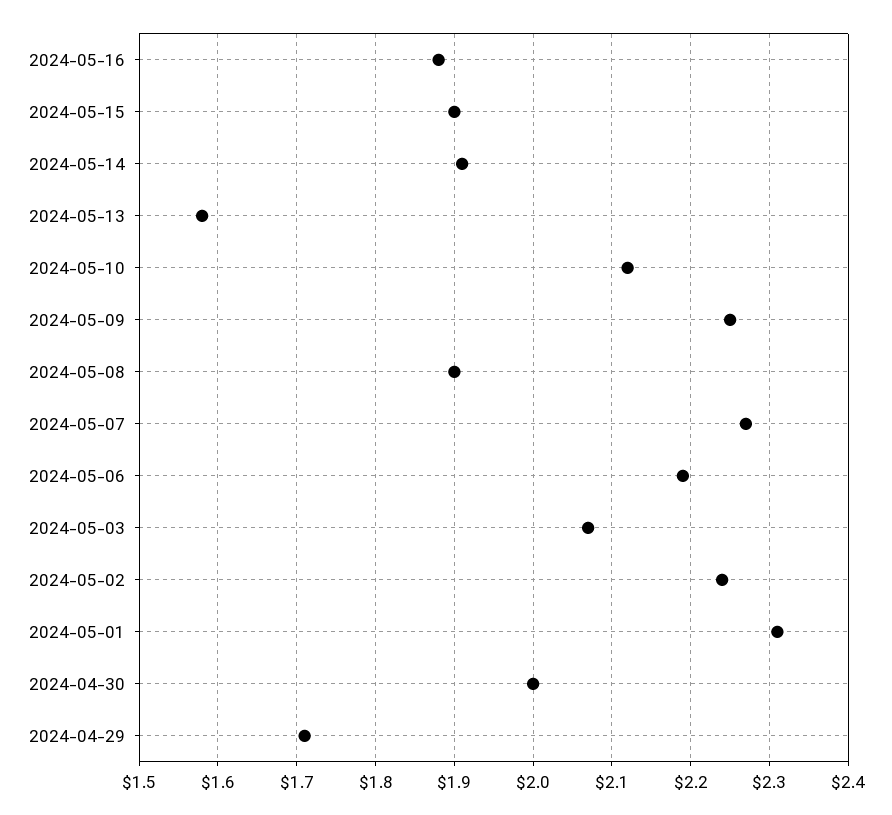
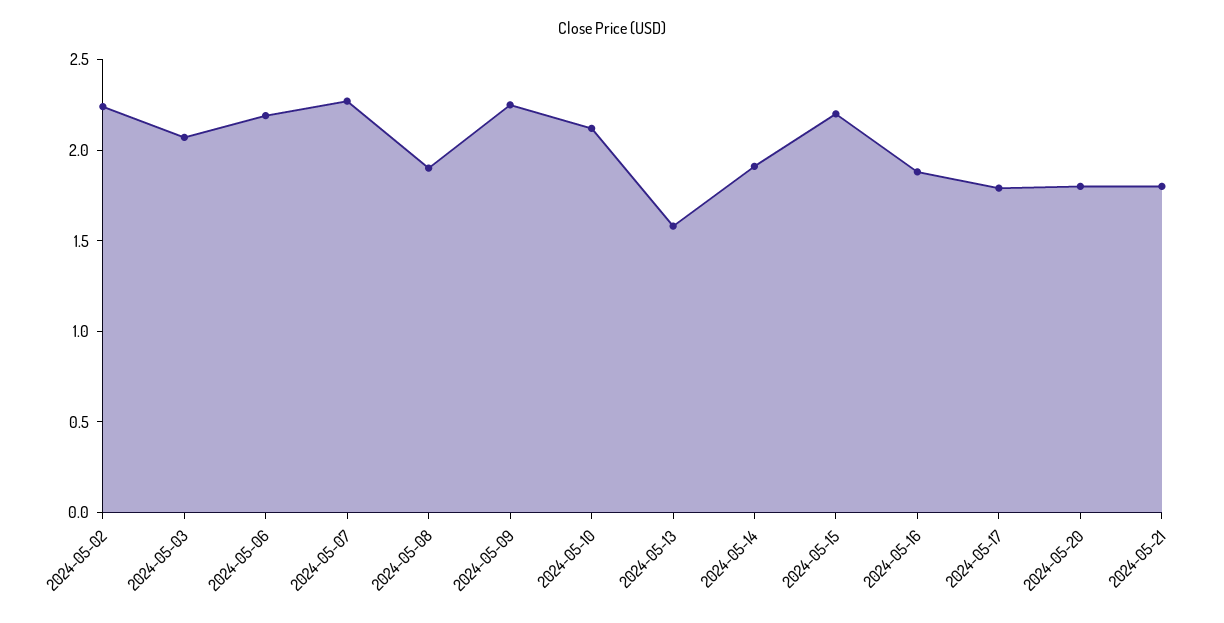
2024-05-15: 1.9 -> 2.2
2024-05-01: 2.31 -> none
2024-04-30: 2 -> none
2024-04-29: 1.71 -> none
2024-05-17: none -> 1.8
2024-05-20: none -> 1.8
2024-05-21: none -> 1.8

